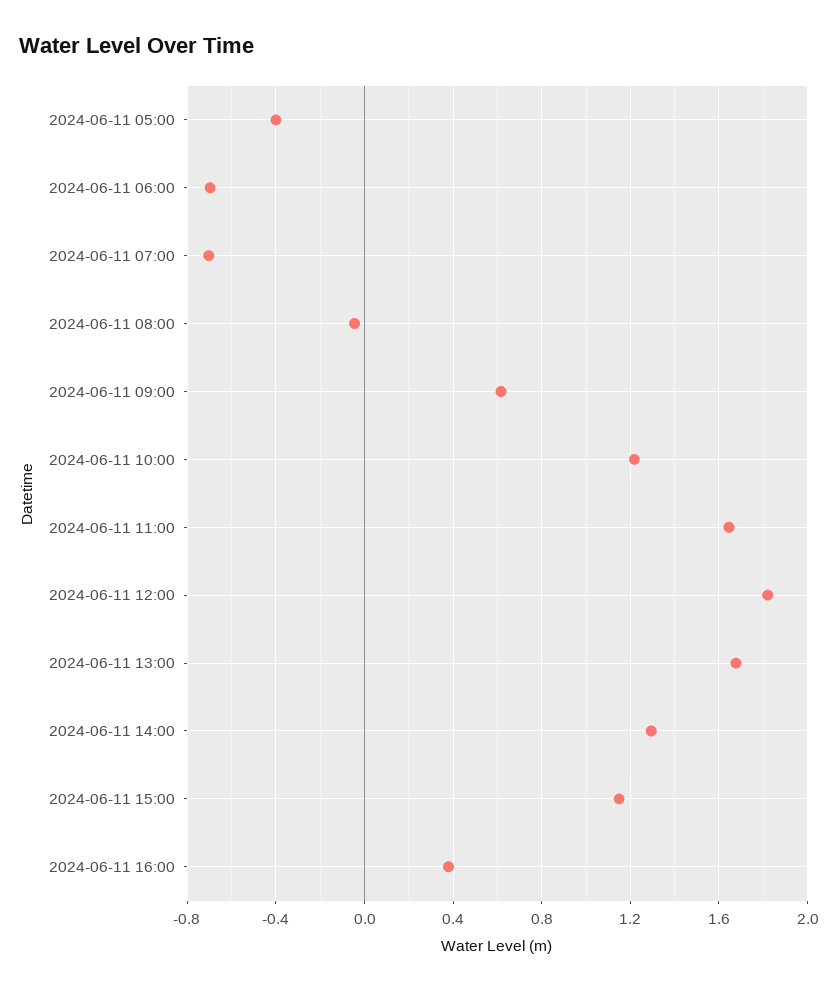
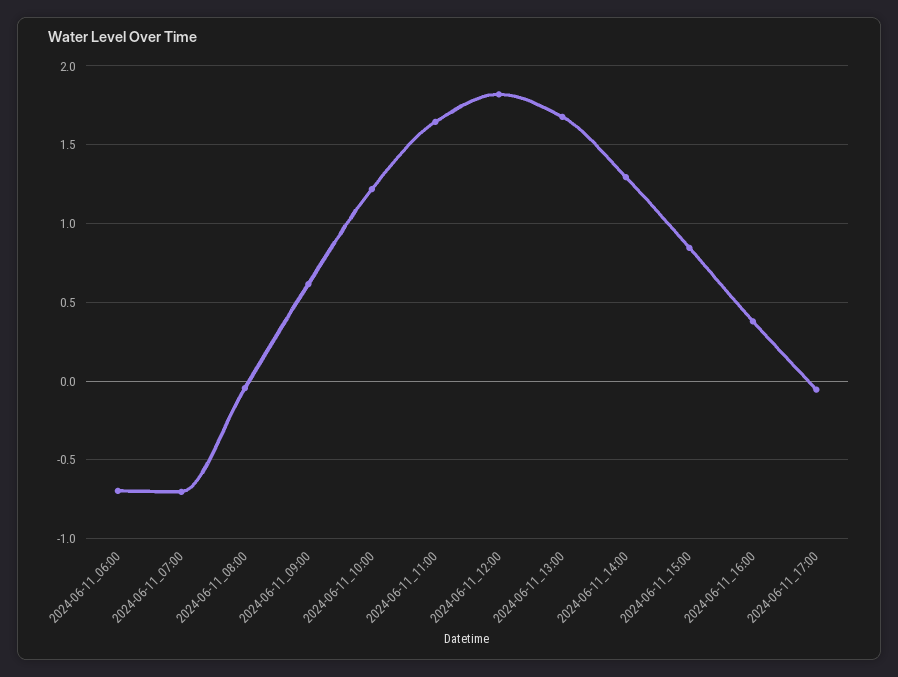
2024-06-11 05:00: -0.4 -> none
2024-06-11 15:00: 1.15 -> 0.85
2024-06-11_17:00: none -> -0.05

